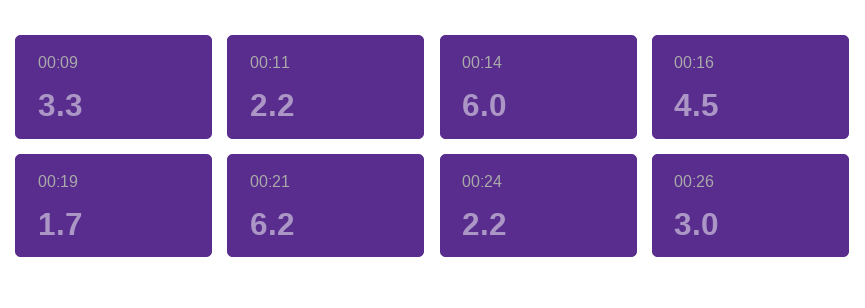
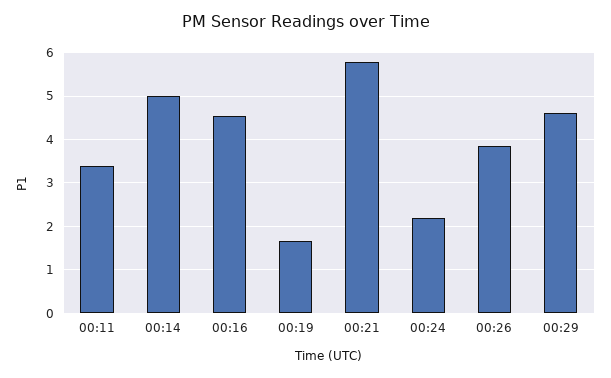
00:09: 3.3 -> none
00:11: 2.2 -> 3.4
00:14: 6 -> 5
00:21: 6.2 -> 5.8
00:26: 3 -> 3.8
00:29: none -> 4.6

